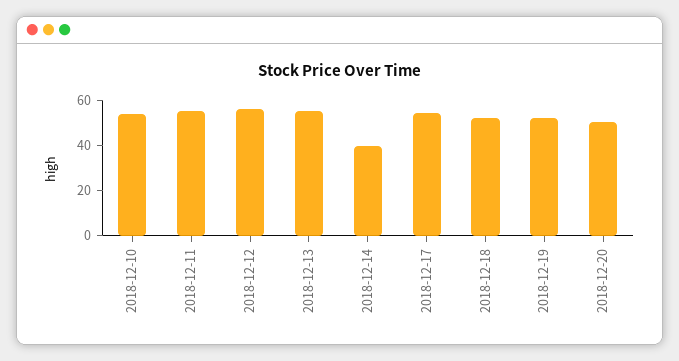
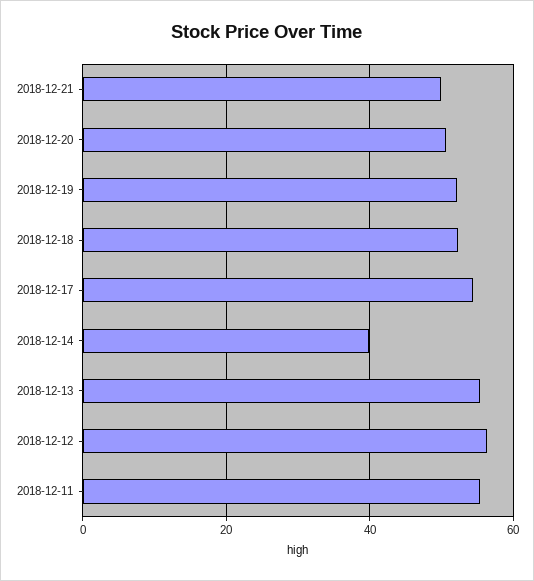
2018-12-10: 55 -> none
2018-12-21: none -> 50

